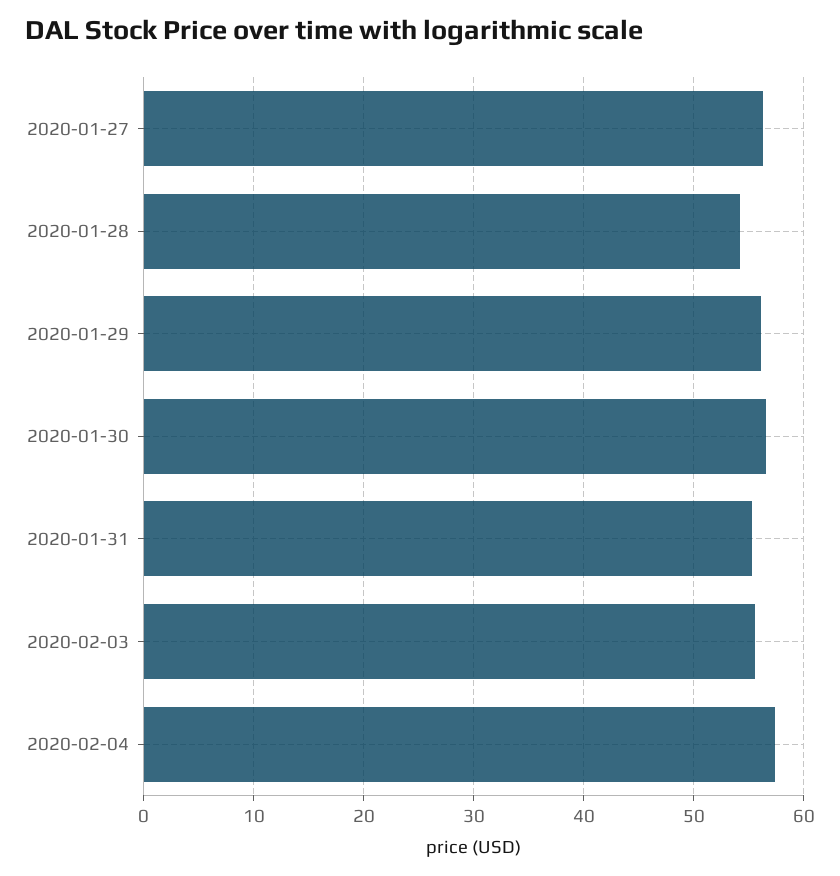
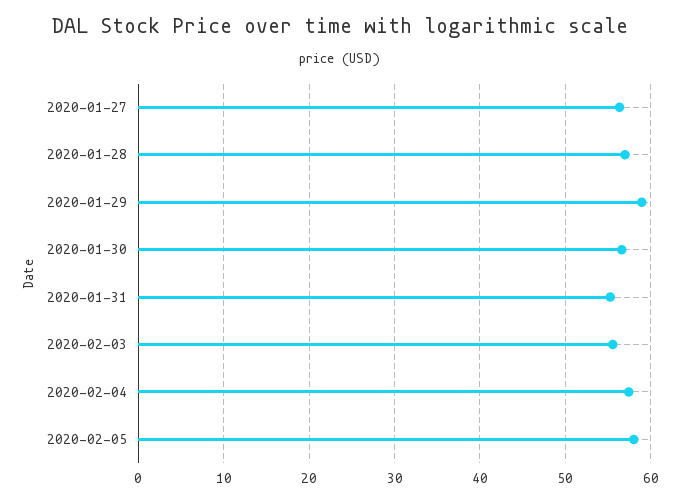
2020-01-28: 54 -> 57
2020-01-29: 56 -> 59
2020-02-05: none -> 58

